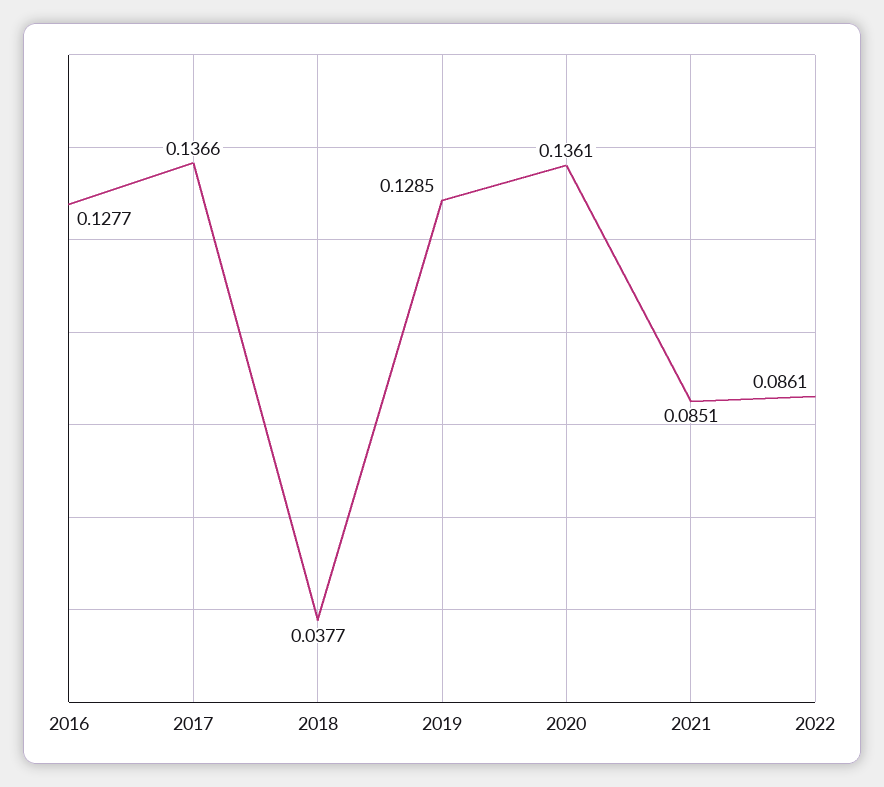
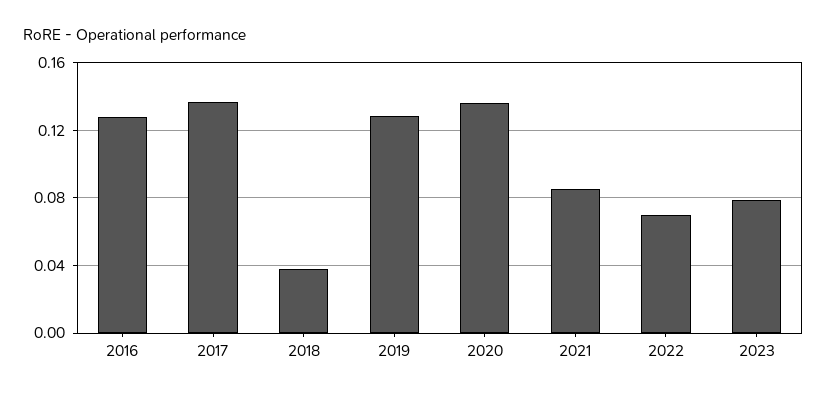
2022: 0.0861 -> 0.07
2023: none -> 0.08

